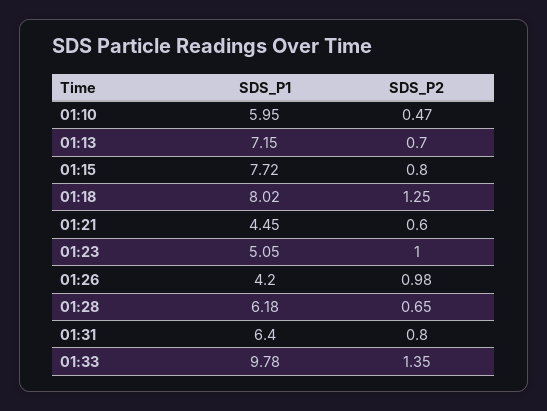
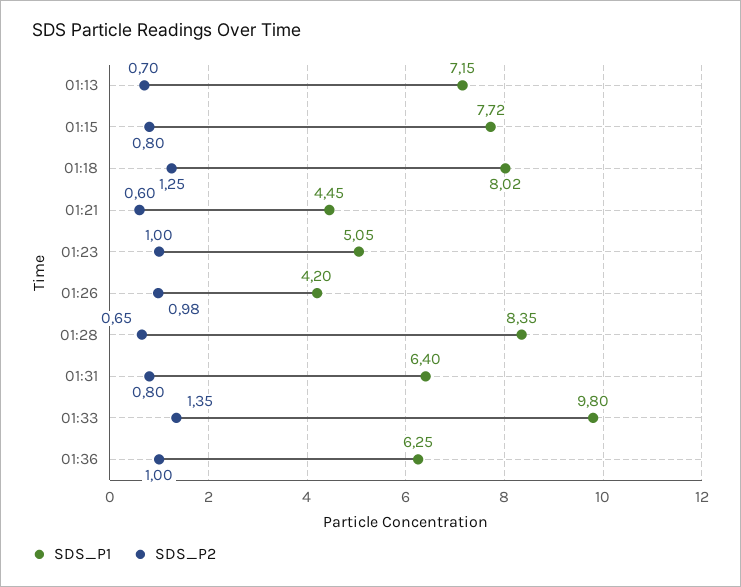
SDS_P1, 01:10: 5.95 -> none
SDS_P2, 01:10: 0.47 -> none
SDS_P1, 01:28: 6.18 -> 8.35
SDS_P1, 01:33: 9.78 -> 9.8
SDS_P1, 01:36: none -> 6.25
SDS_P2, 01:36: none -> 1

